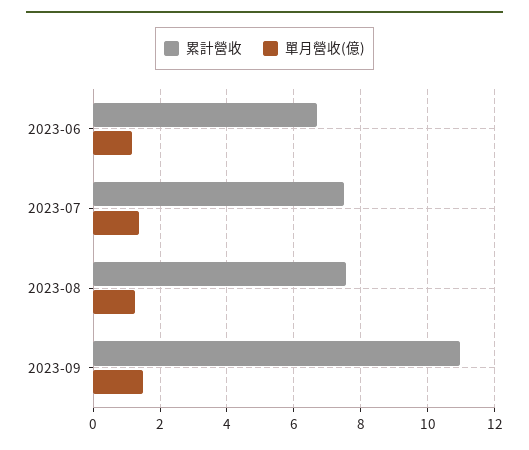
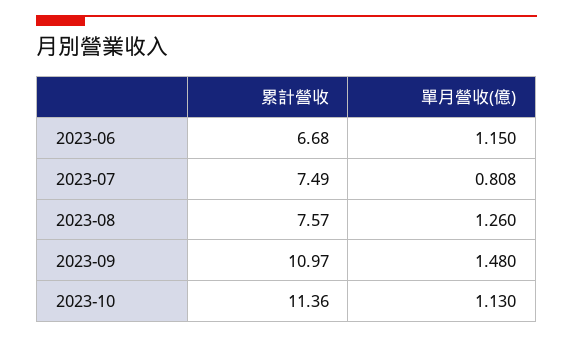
單月營收(億), 2023-07: 1.4 -> 0.808
累計營收, 2023-10: none -> 11.36
單月營收(億), 2023-10: none -> 1.13

